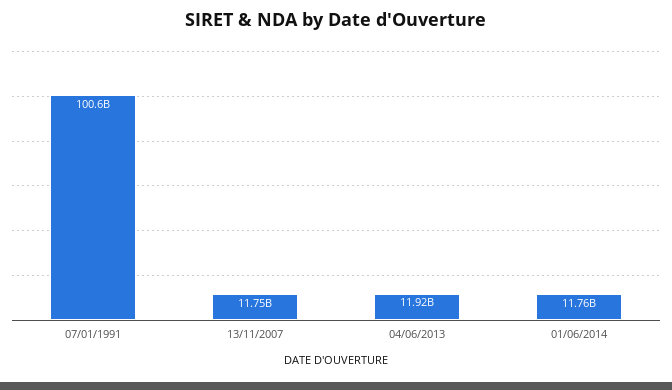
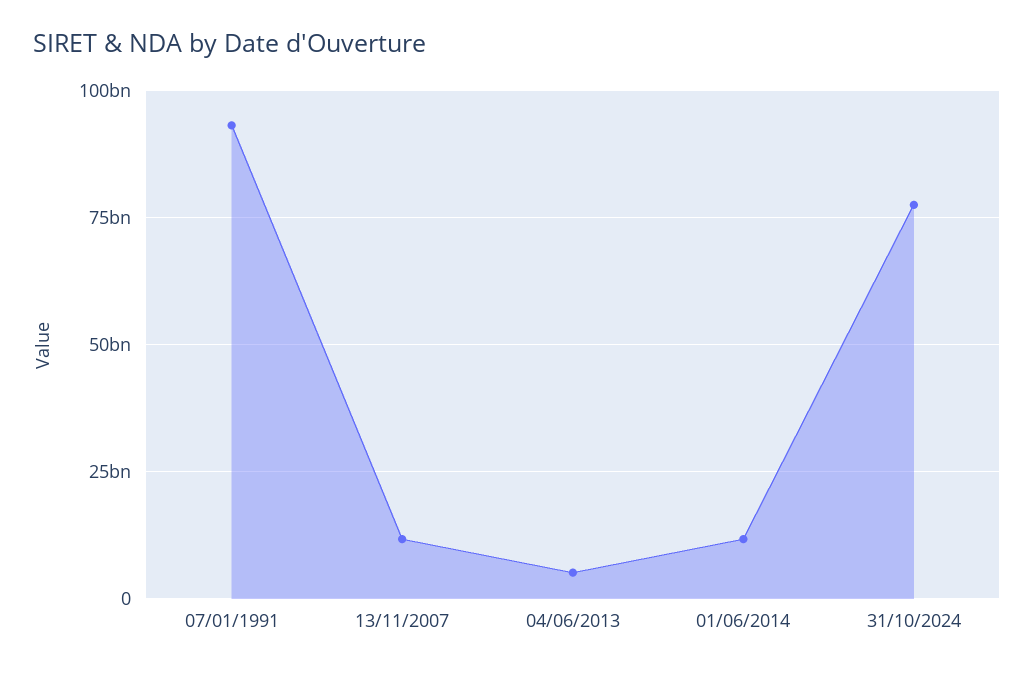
07/01/1991: 100600000000 -> 92500000000
04/06/2013: 11920000000 -> 5000000000
31/10/2024: none -> 77500000000

